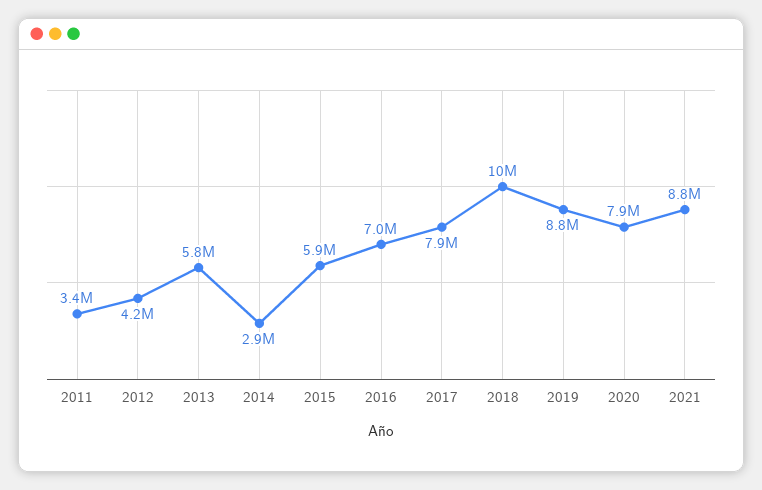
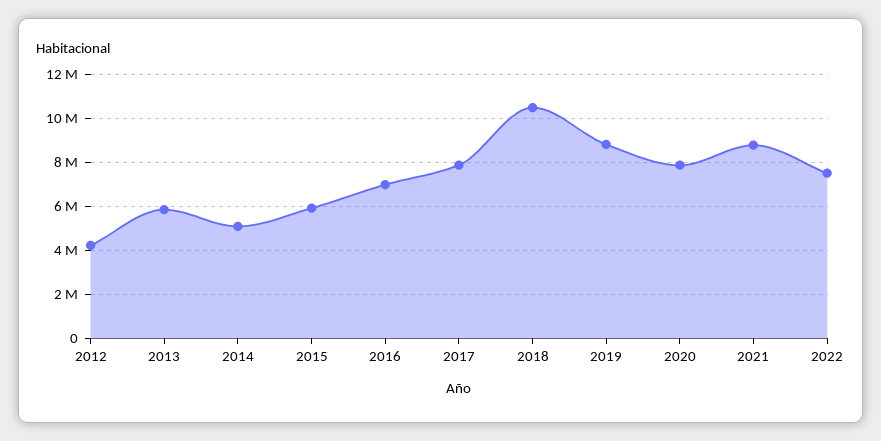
2011: 3400000 -> none
2014: 2900000 -> 5000000
2022: none -> 7500000

